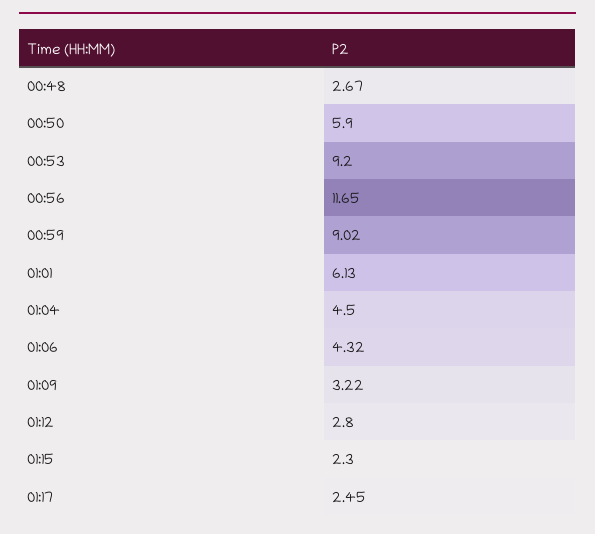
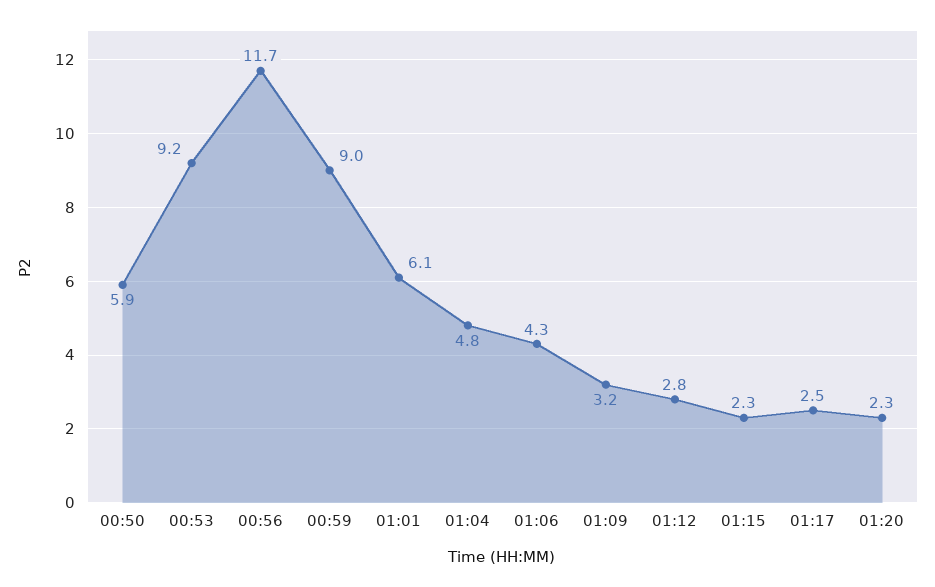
00:48: 2.67 -> none
01:04: 4.5 -> 4.8
01:20: none -> 2.3

